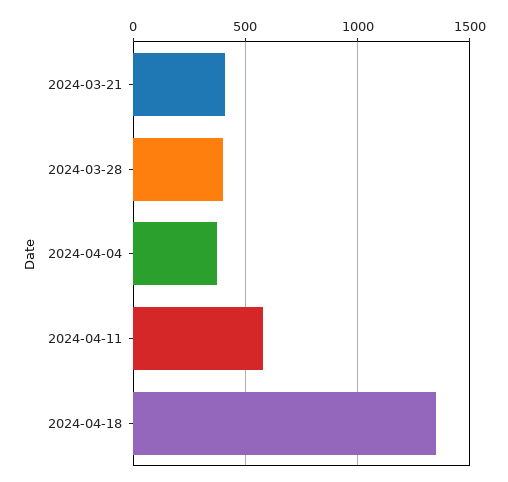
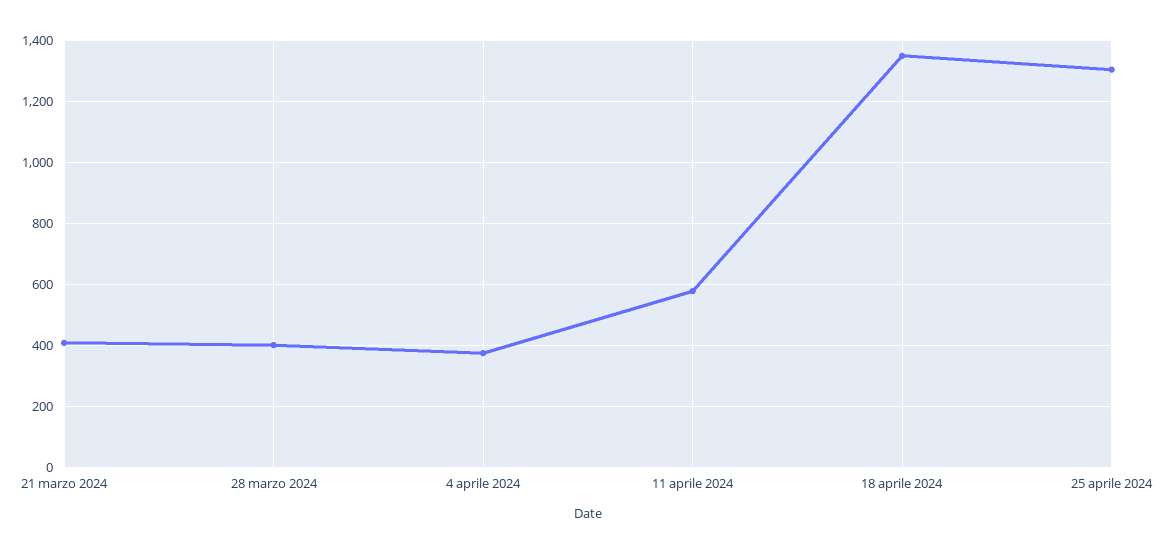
25 aprile 2024: none -> 1300

